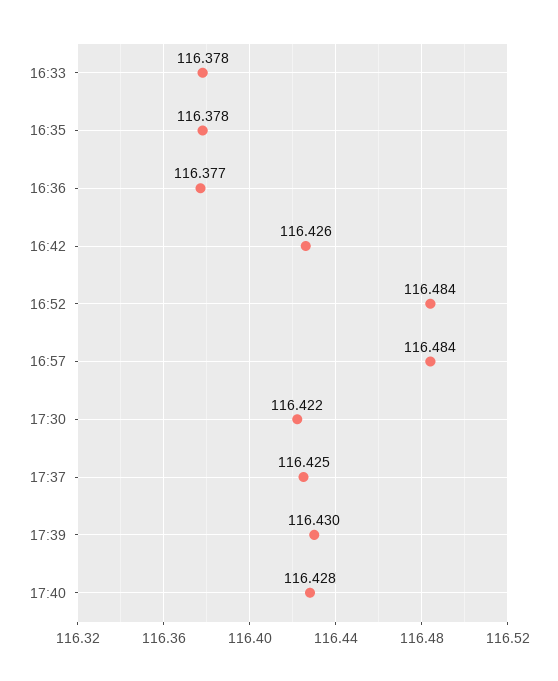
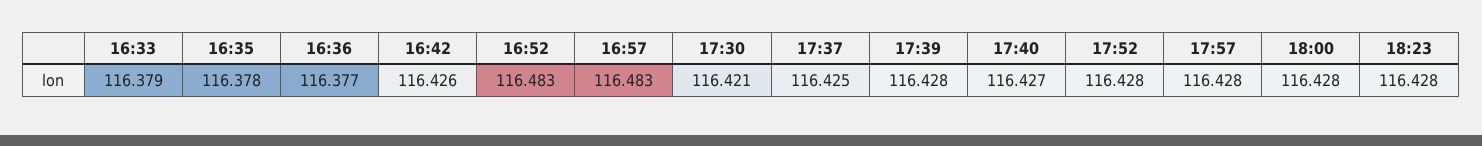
16:33: 116.378 -> 116.379
16:52: 116.484 -> 116.483
16:57: 116.484 -> 116.483
17:30: 116.422 -> 116.421
17:39: 116.43 -> 116.428
17:40: 116.428 -> 116.427
17:52: none -> 116.428
17:57: none -> 116.428
18:00: none -> 116.428
18:23: none -> 116.428

